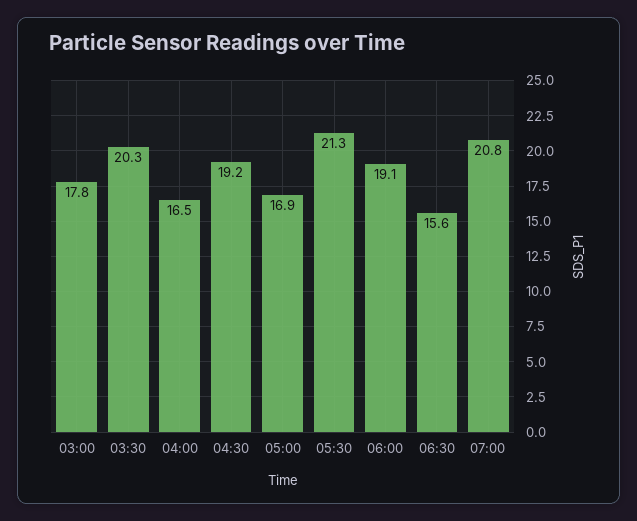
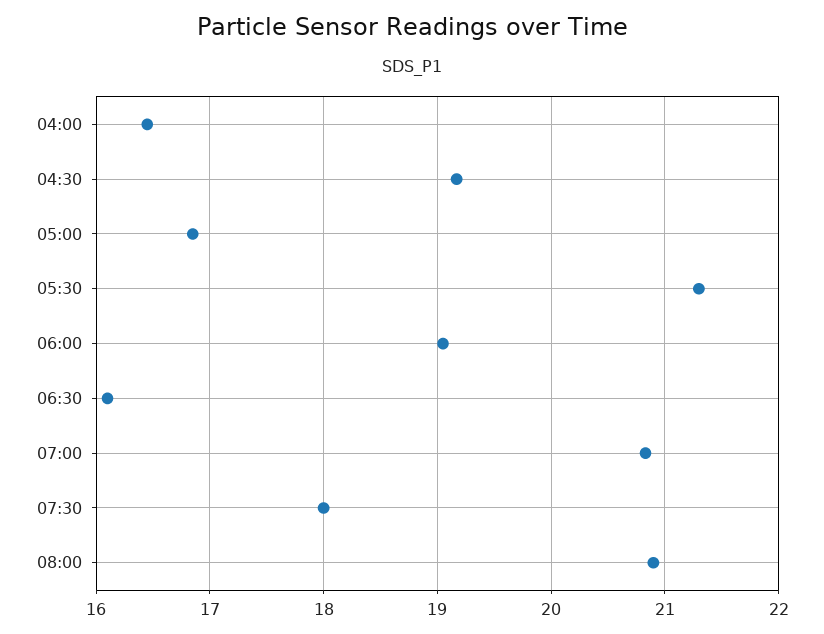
03:00: 17.8 -> none
03:30: 20.3 -> none
06:30: 15.6 -> 16.1
07:30: none -> 18
08:00: none -> 20.9

